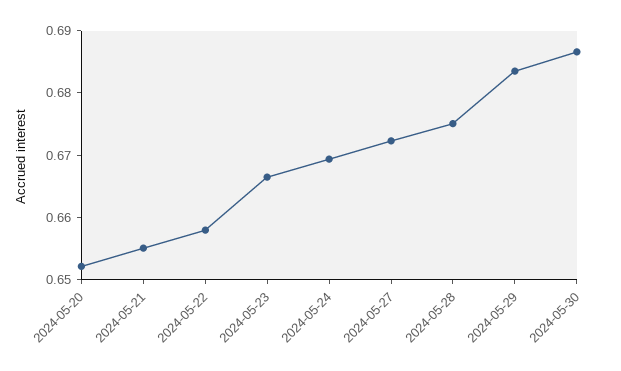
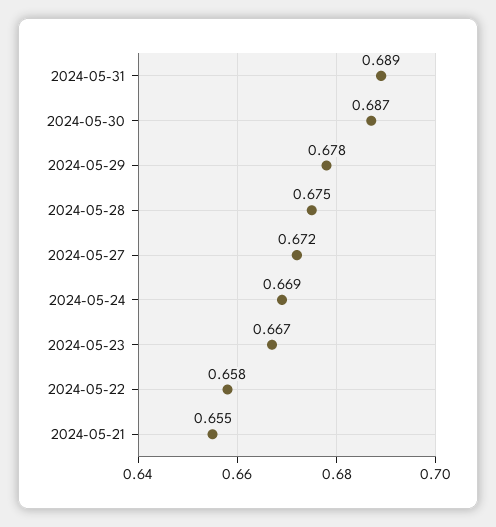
2024-05-20: 0.652 -> none
2024-05-29: 0.684 -> 0.678
2024-05-31: none -> 0.689

